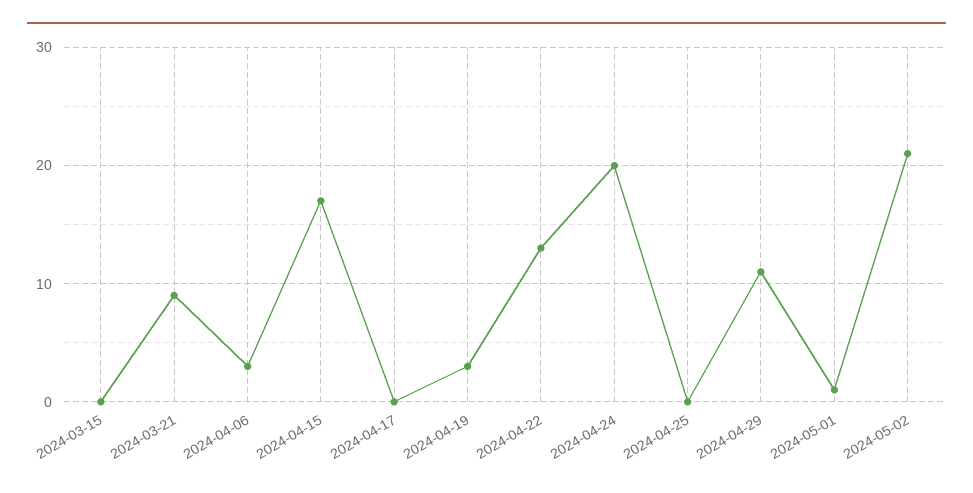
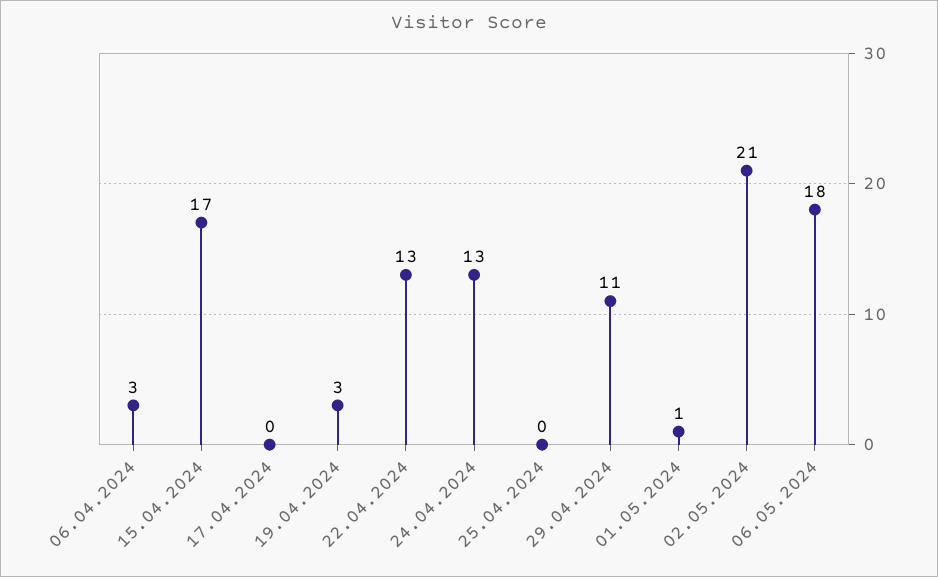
2024-03-15: 0 -> none
2024-03-21: 9 -> none
2024-04-24: 20 -> 13
06.05.2024: none -> 18

